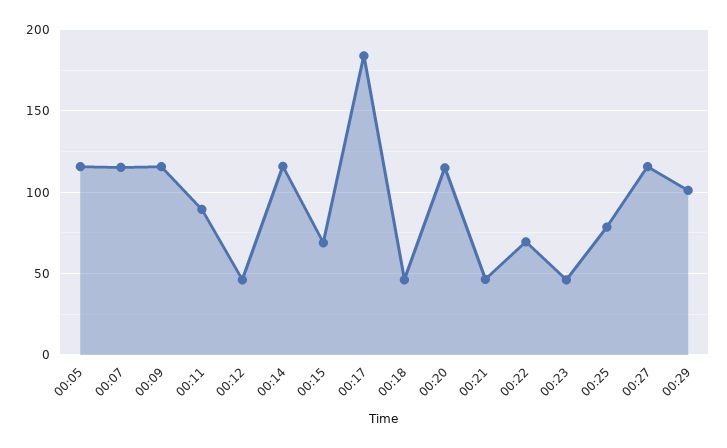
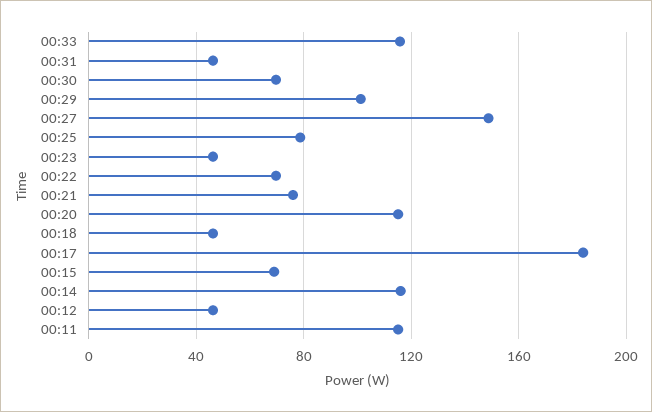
00:05: 115 -> none
00:07: 115 -> none
00:09: 115 -> none
00:11: 90 -> 115
00:21: 45 -> 75
00:27: 115 -> 150
00:33: none -> 115
00:31: none -> 45
00:30: none -> 70

